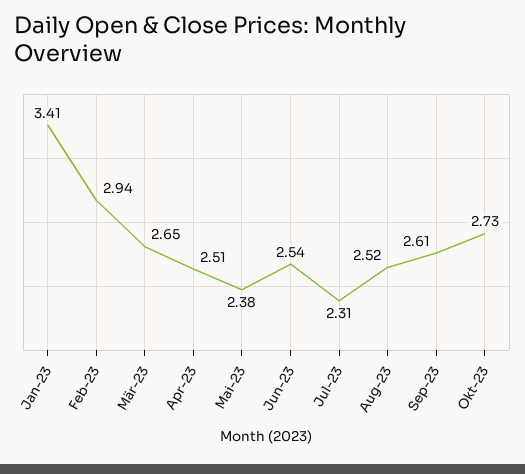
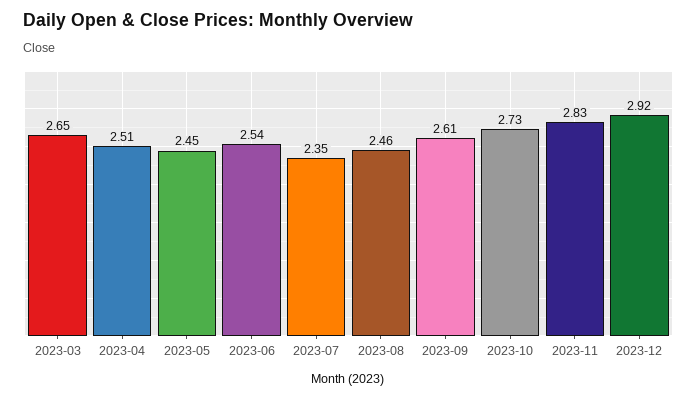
Jan-23: 3.41 -> none
Feb-23: 2.94 -> none
Mai-23: 2.38 -> 2.45
Jul-23: 2.31 -> 2.35
Aug-23: 2.52 -> 2.46
2023-11: none -> 2.83
2023-12: none -> 2.92

